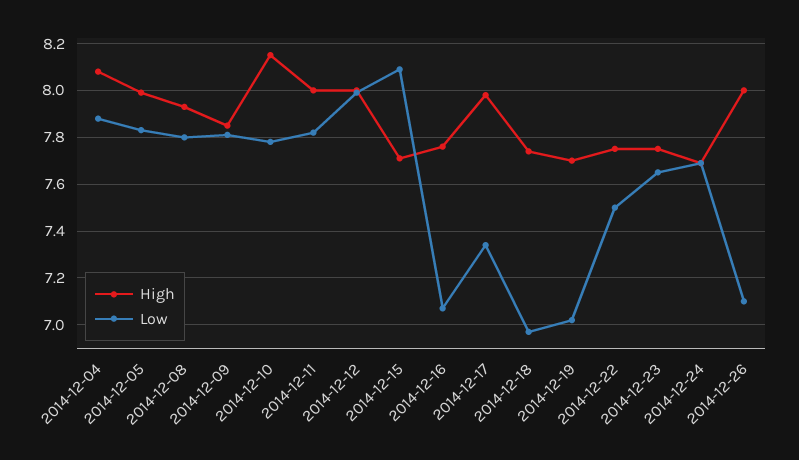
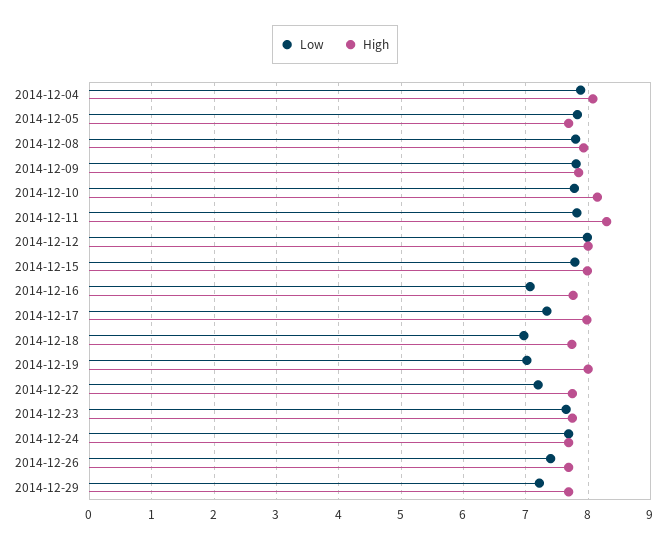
High, 2014-12-05: 8 -> 7.7
High, 2014-12-11: 8 -> 8.3
High, 2014-12-15: 7.7 -> 8
Low, 2014-12-15: 8.1 -> 7.8
High, 2014-12-19: 7.7 -> 8
Low, 2014-12-22: 7.5 -> 7.2
High, 2014-12-26: 8 -> 7.7
Low, 2014-12-26: 7.1 -> 7.4
Low, 2014-12-29: none -> 7.2
High, 2014-12-29: none -> 7.7

